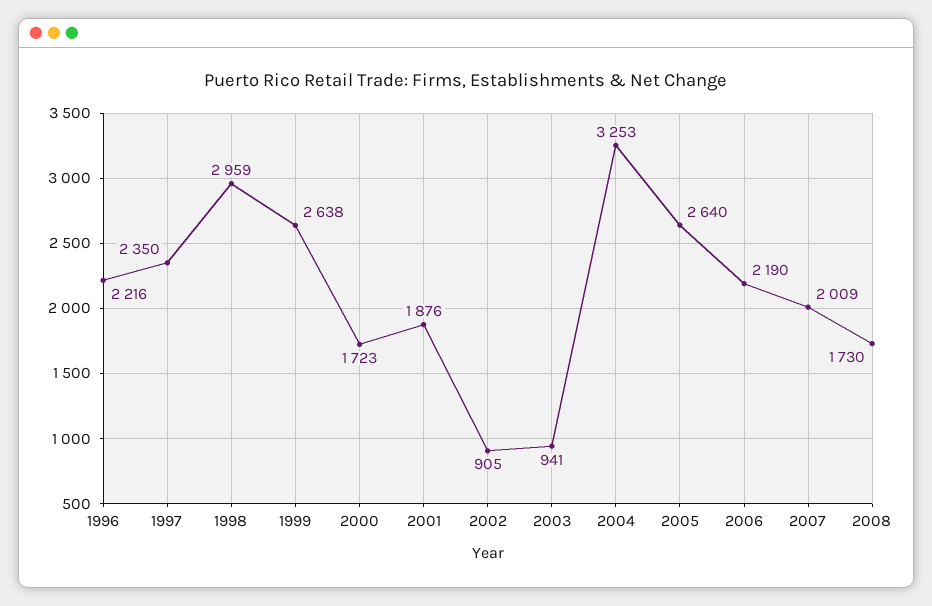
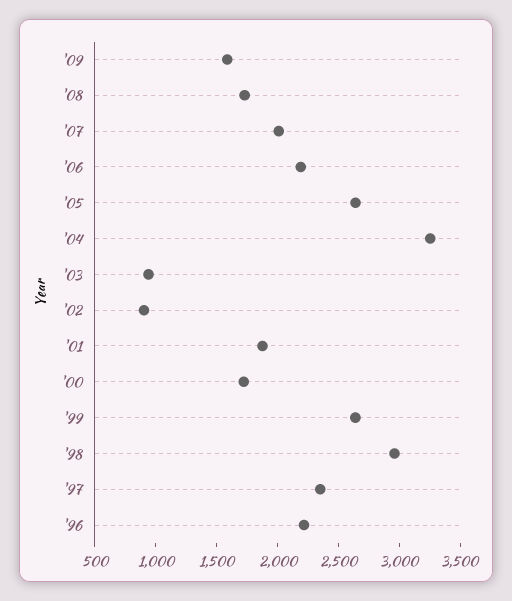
'09: none -> 1600

